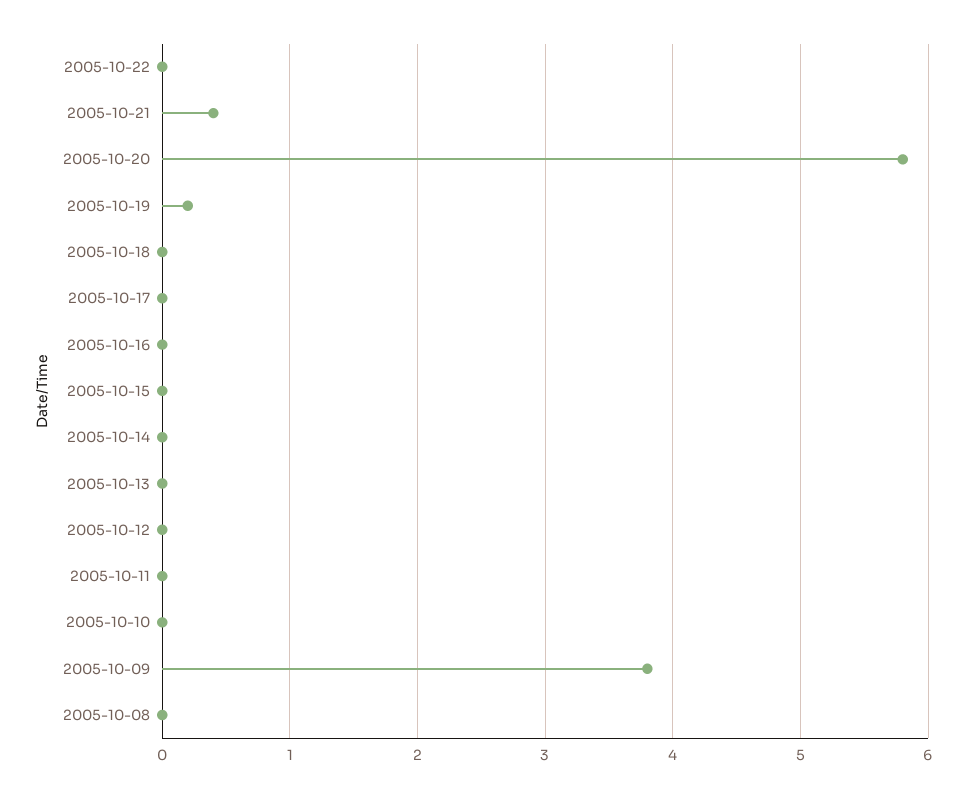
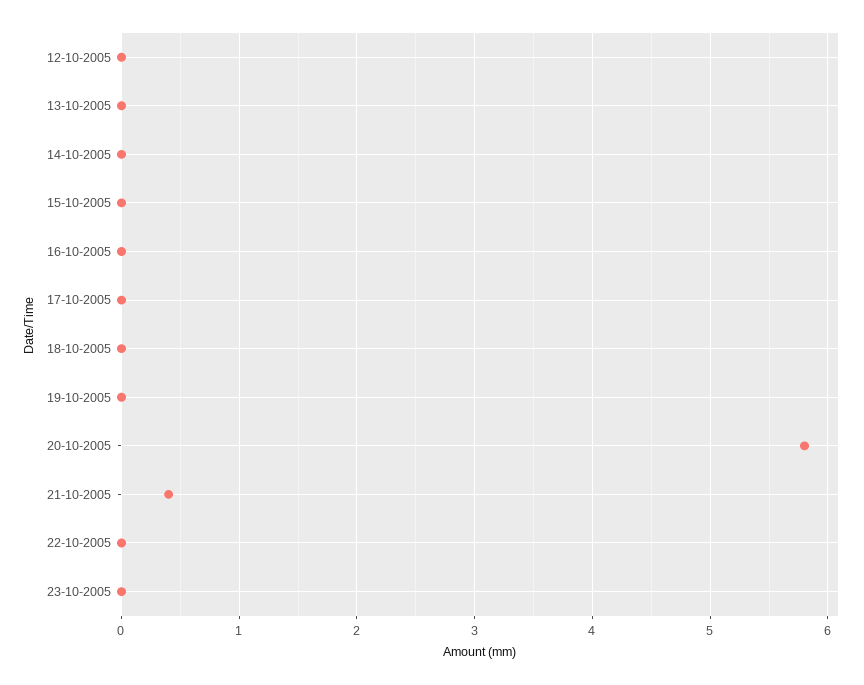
2005-10-19: 0.2 -> 0
2005-10-11: 0 -> none
2005-10-10: 0 -> none
2005-10-09: 3.8 -> none
2005-10-08: 0 -> none
23-10-2005: none -> 0

